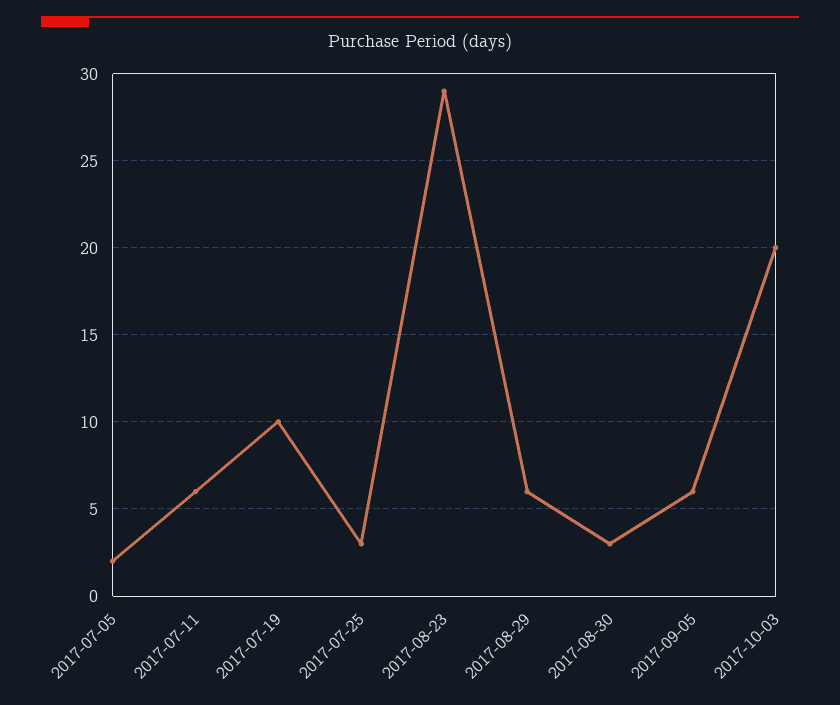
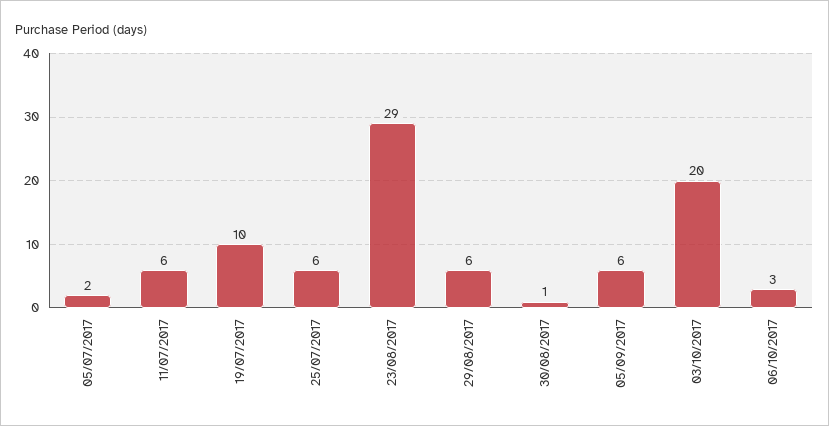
2017-07-25: 3 -> 6
2017-08-30: 3 -> 1
06/10/2017: none -> 3

